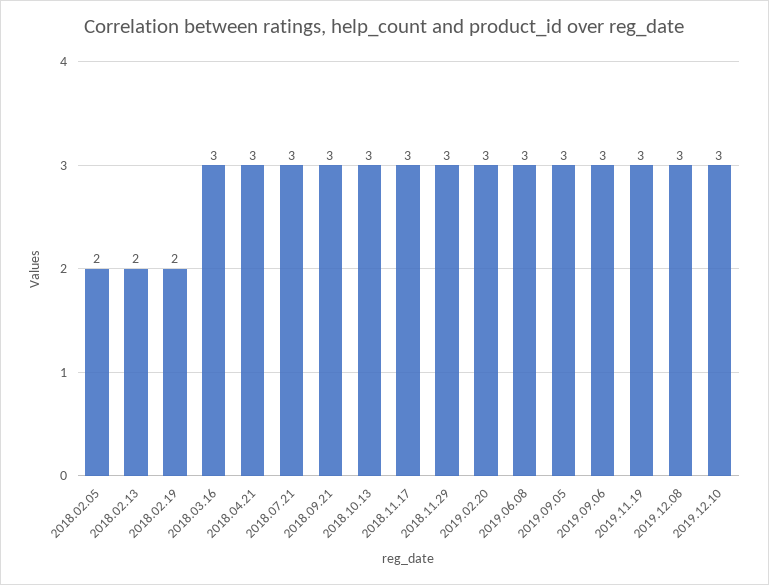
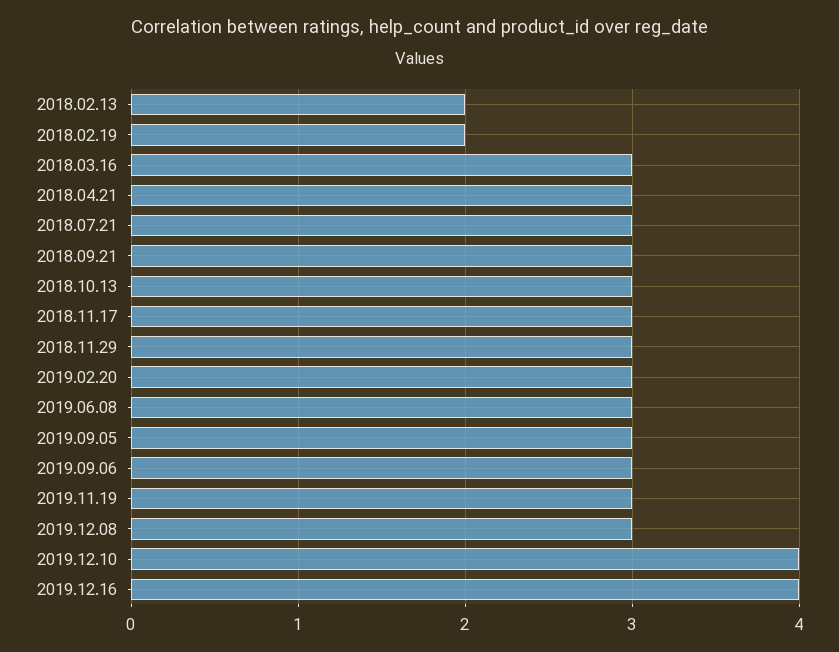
2018.02.05: 2 -> none
2019.12.10: 3 -> 4
2019.12.16: none -> 4

